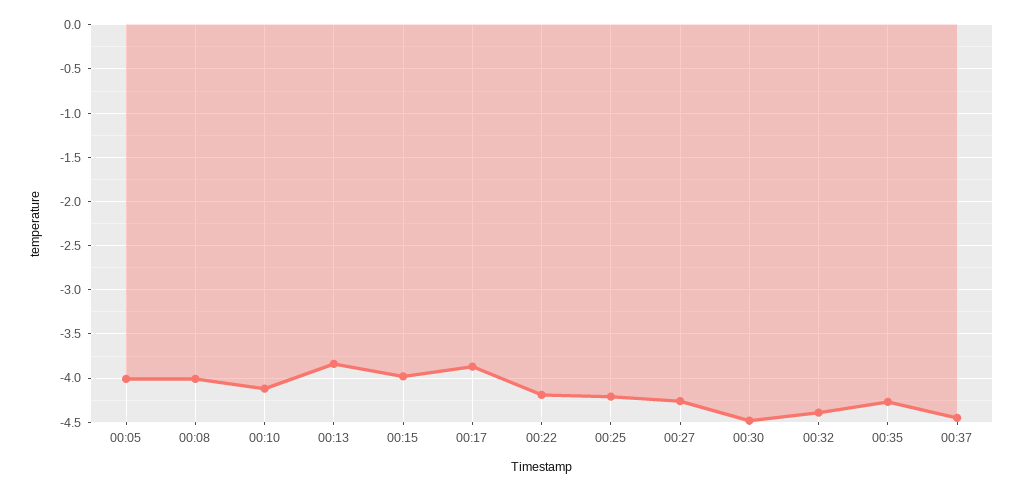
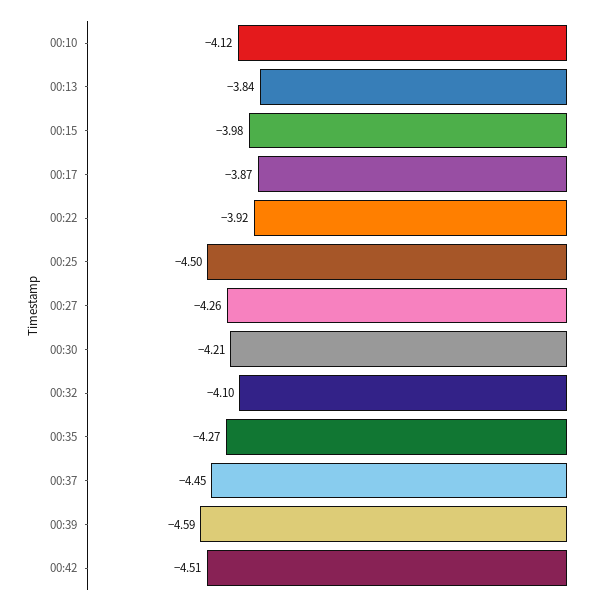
00:05: -4 -> none
00:08: -4 -> none
00:22: -4.2 -> -3.92
00:25: -4.2 -> -4.5
00:30: -4.5 -> -4.21
00:32: -4.4 -> -4.1
00:39: none -> -4.59
00:42: none -> -4.51

